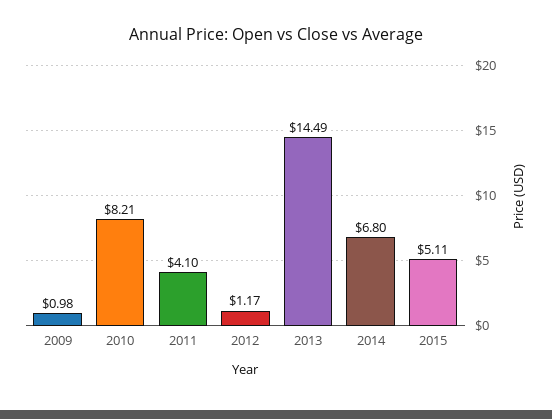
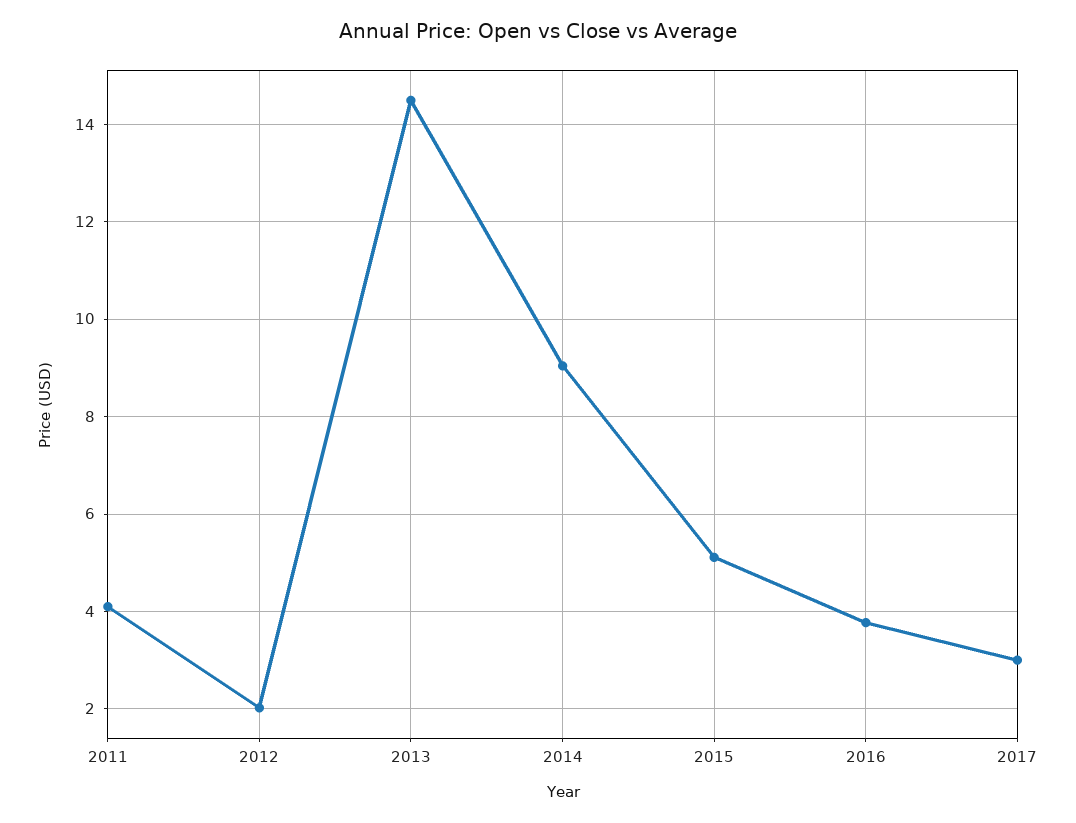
2009: 0.98 -> none
2010: 8.21 -> none
2012: 1.17 -> 2
2014: 6.8 -> 9
2016: none -> 3.8
2017: none -> 3

